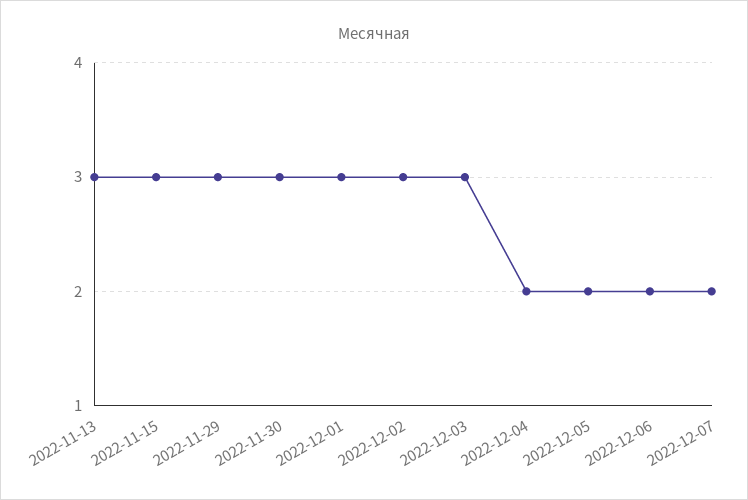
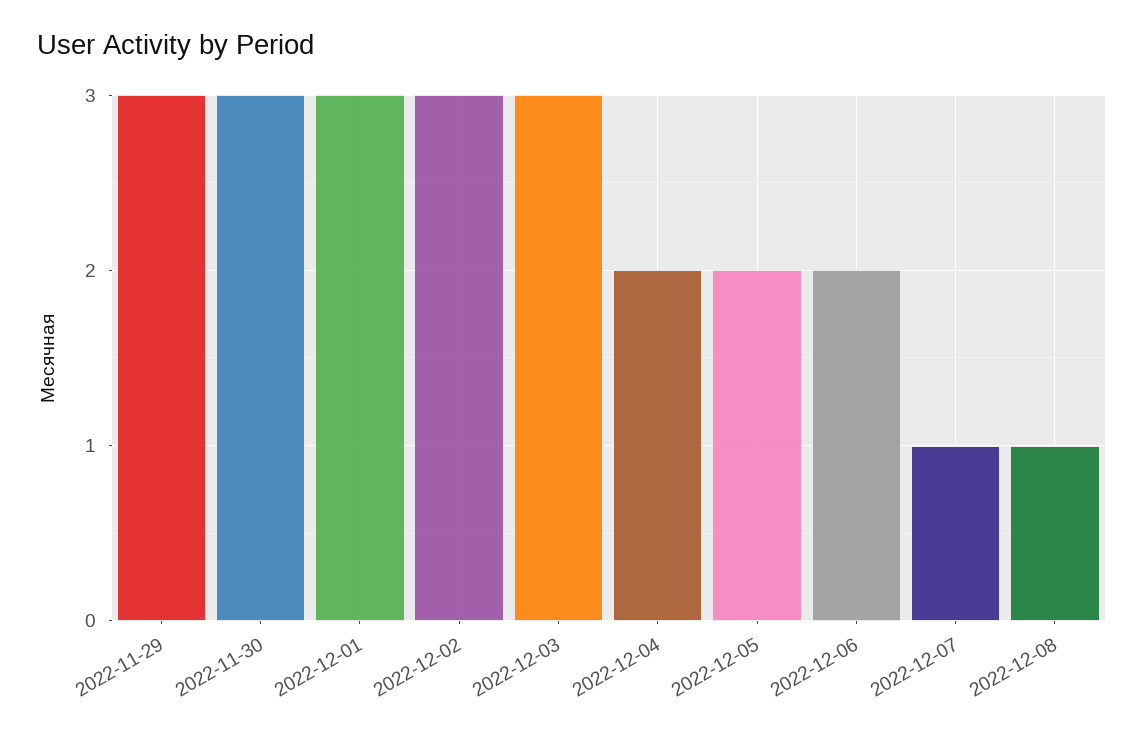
2022-11-13: 3 -> none
2022-11-15: 3 -> none
2022-12-07: 2 -> 1
2022-12-08: none -> 1

